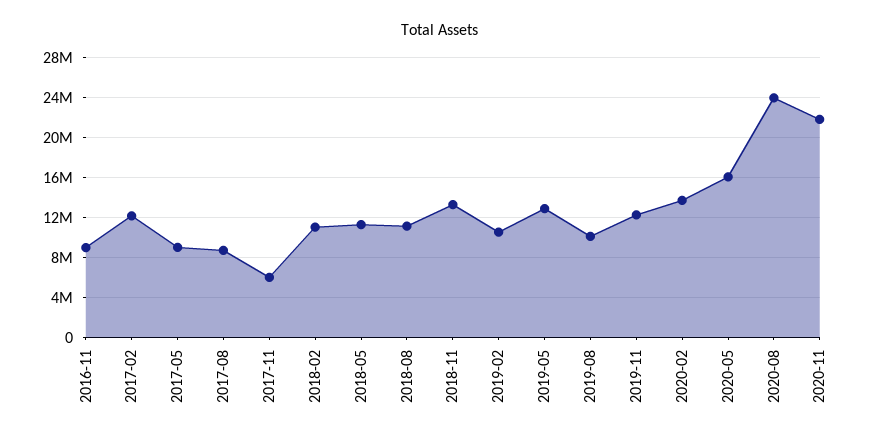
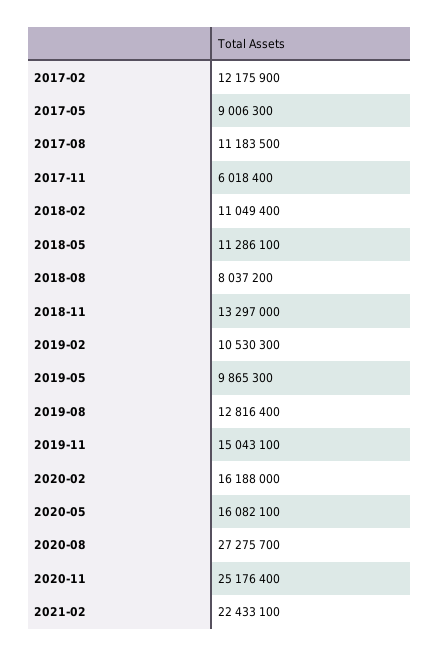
2016-11: 9000000 -> none
2017-08: 9000000 -> 11183500
2018-08: 11000000 -> 8037200
2019-05: 13000000 -> 9865300
2019-08: 10000000 -> 12816400
2019-11: 12000000 -> 15043100
2020-02: 14000000 -> 16188000
2020-08: 24000000 -> 27275700
2020-11: 22000000 -> 25176400
2021-02: none -> 22433100

